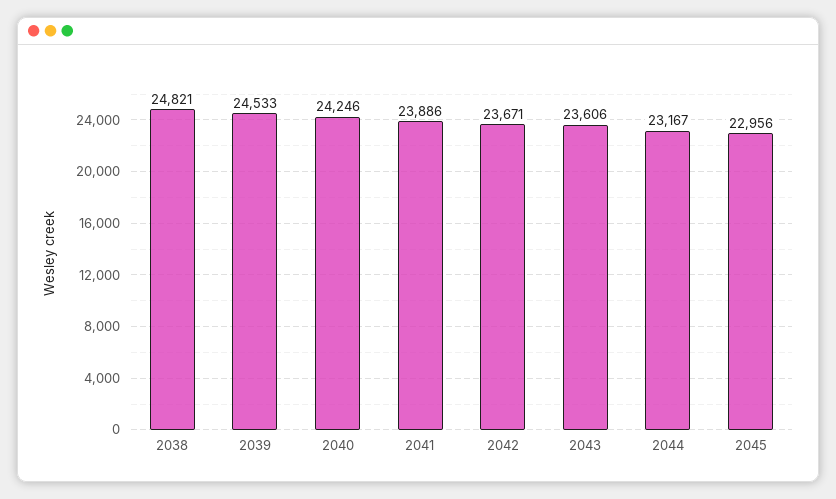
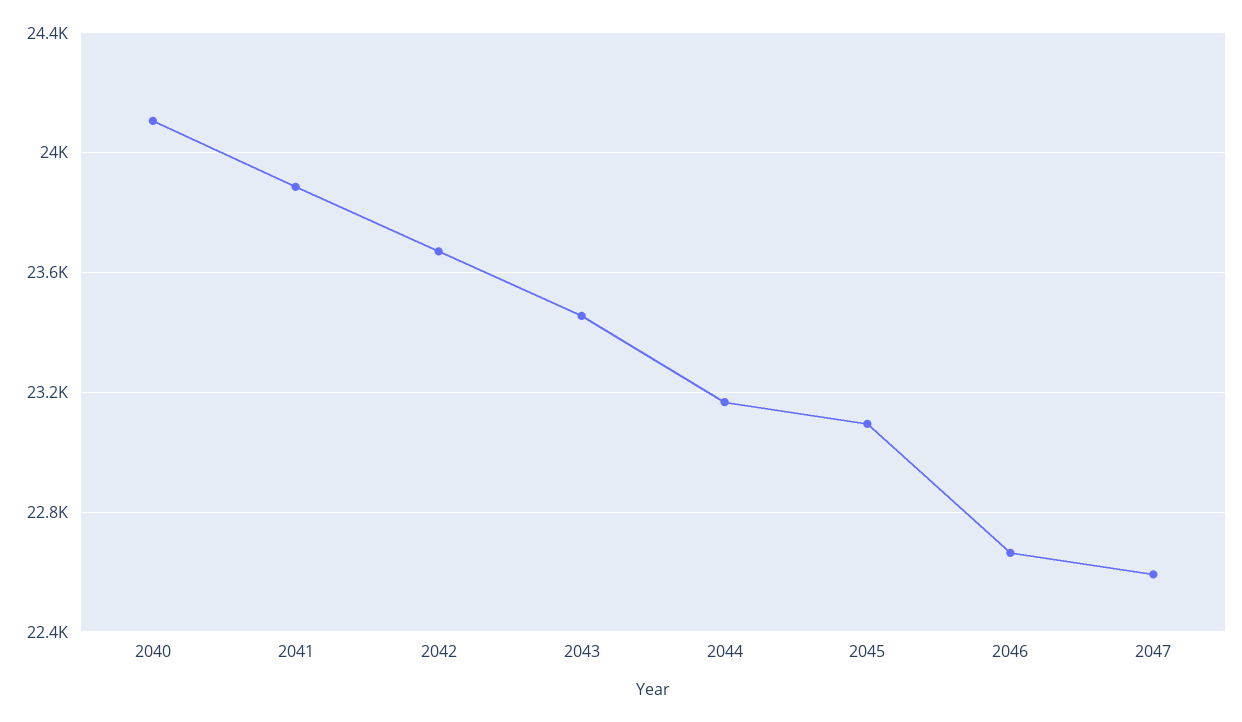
2038: 24821 -> none
2039: 24533 -> none
2040: 24246 -> 24100
2043: 23606 -> 23450
2045: 22956 -> 23100
2046: none -> 22650
2047: none -> 22600

